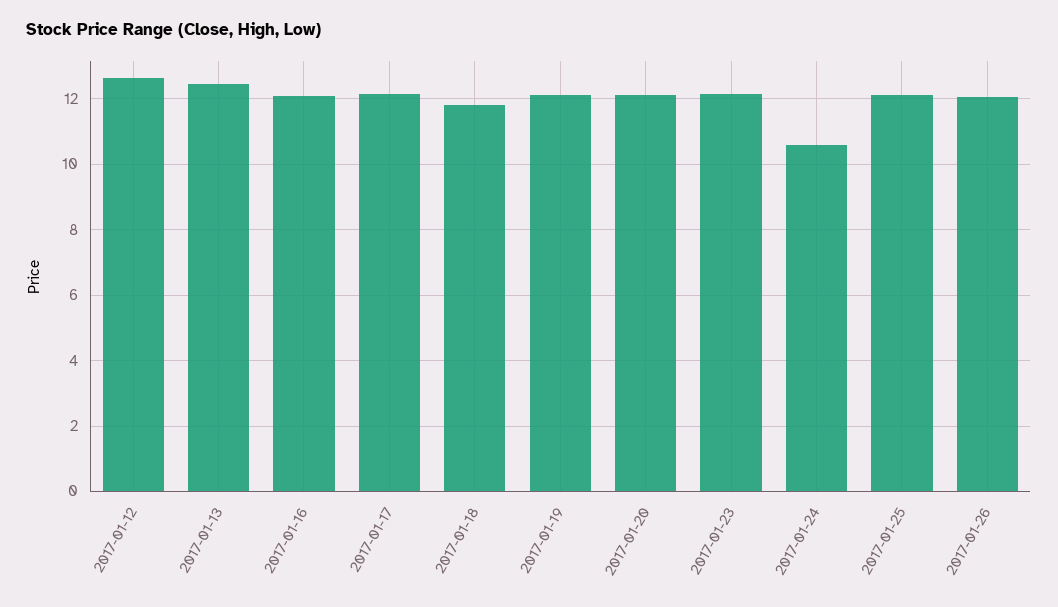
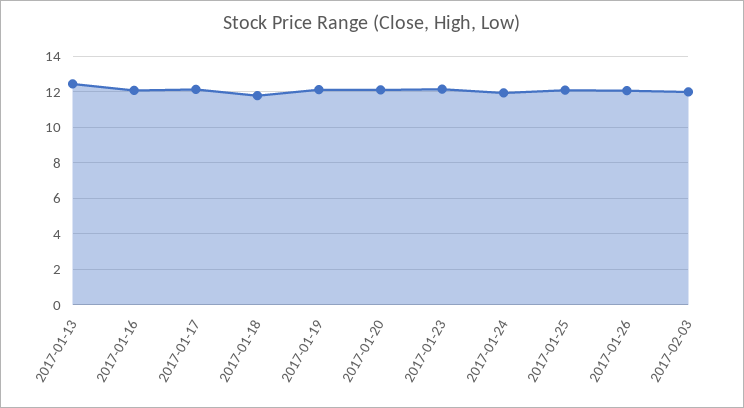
2017-01-12: 12.6 -> none
2017-01-24: 10.6 -> 12
2017-02-03: none -> 12

